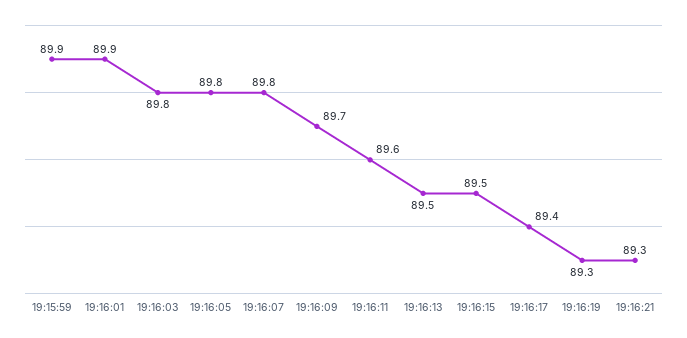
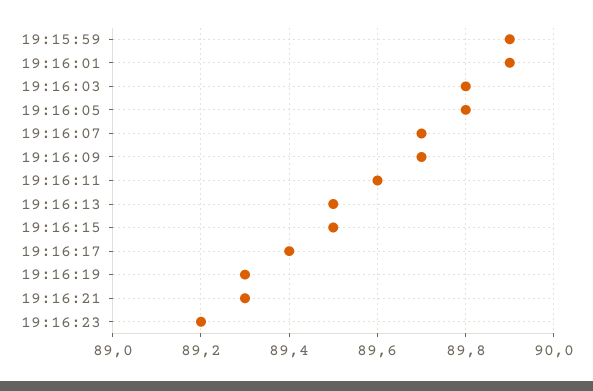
19:16:07: 89.8 -> 89.7
19:16:23: none -> 89.2

